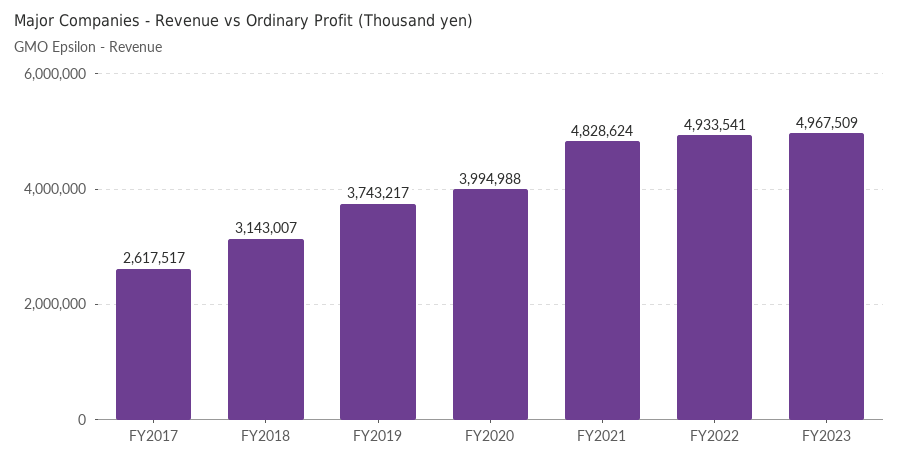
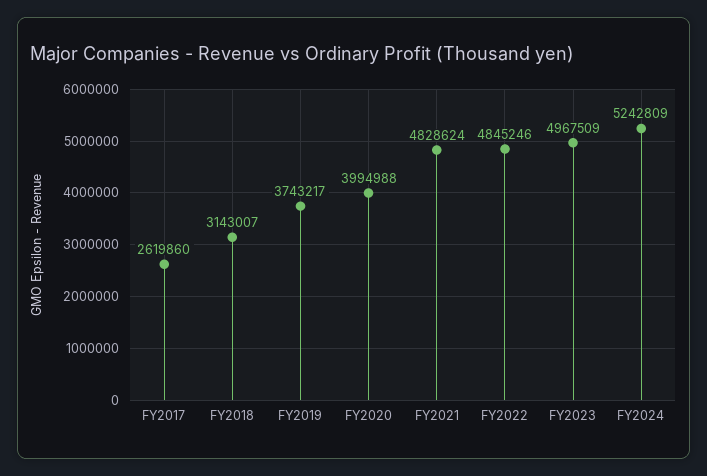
FY2017: 2617517 -> 2619860
FY2022: 4933541 -> 4845246
FY2024: none -> 5242809

